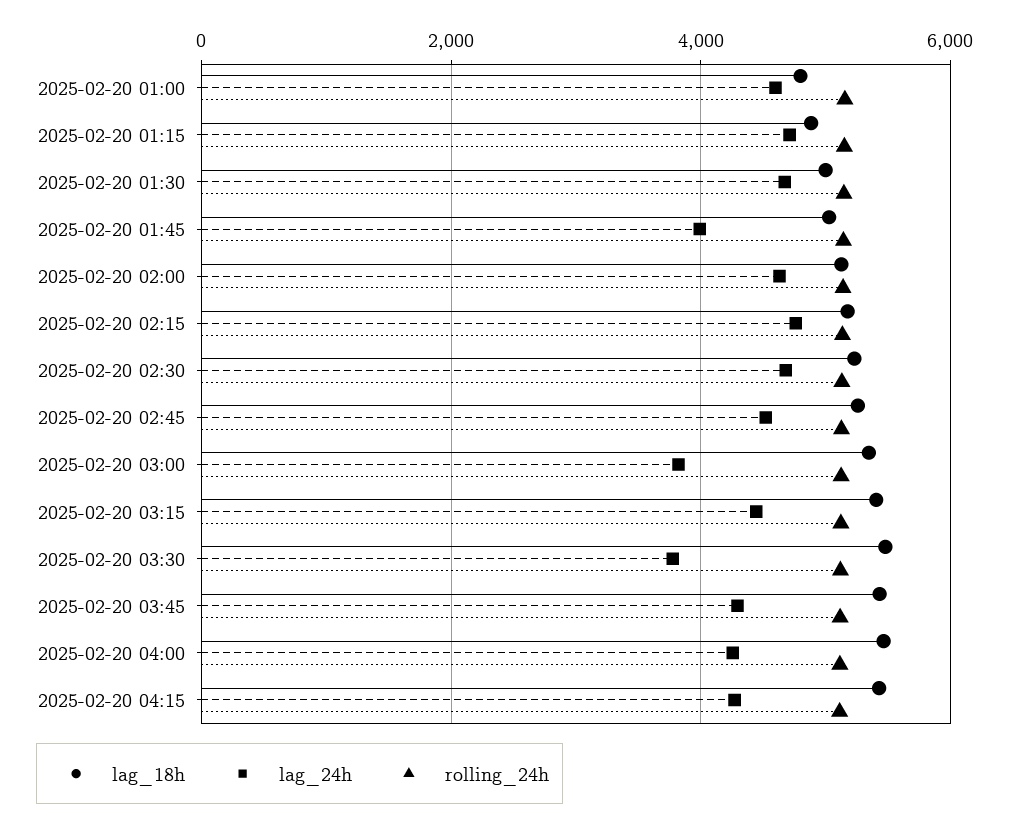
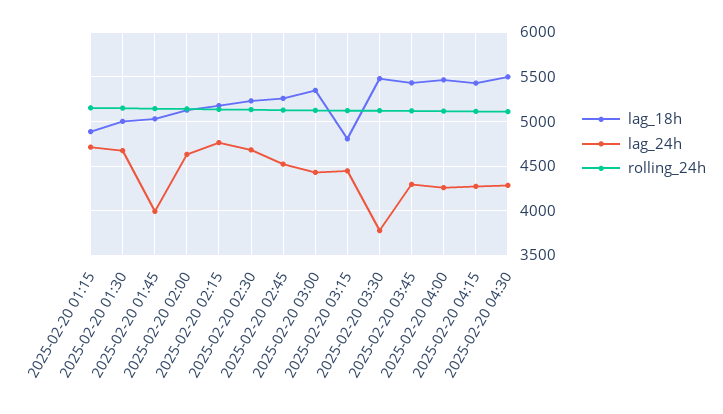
lag_18h, 2025-02-20 01:00: 4800 -> none
lag_24h, 2025-02-20 01:00: 4600 -> none
rolling_24h, 2025-02-20 01:00: 5200 -> none
lag_24h, 2025-02-20 03:00: 3800 -> 4400
lag_18h, 2025-02-20 03:15: 5400 -> 4800
lag_18h, 2025-02-20 04:30: none -> 5500
lag_24h, 2025-02-20 04:30: none -> 4300
rolling_24h, 2025-02-20 04:30: none -> 5100

